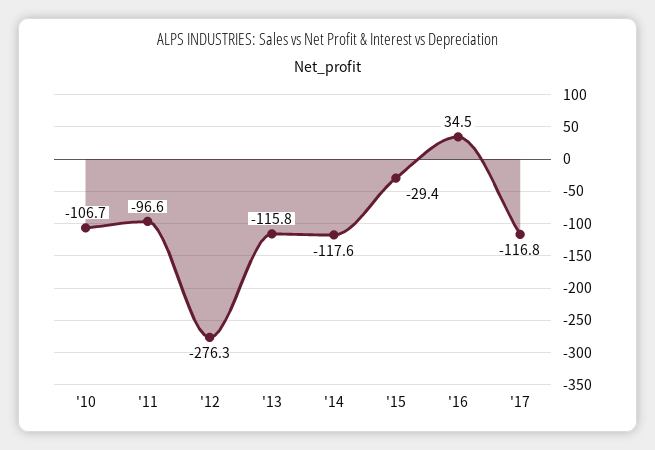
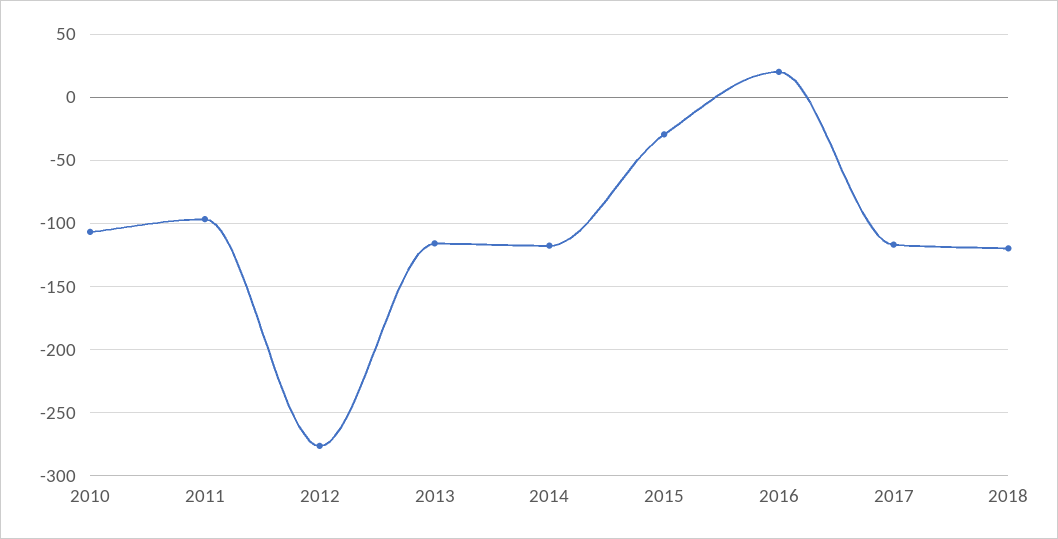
'16: 34.5 -> 20
2018: none -> -120

